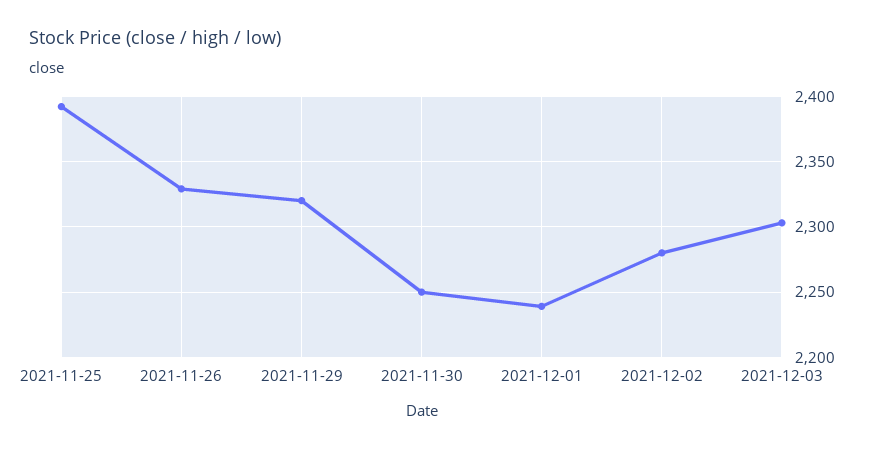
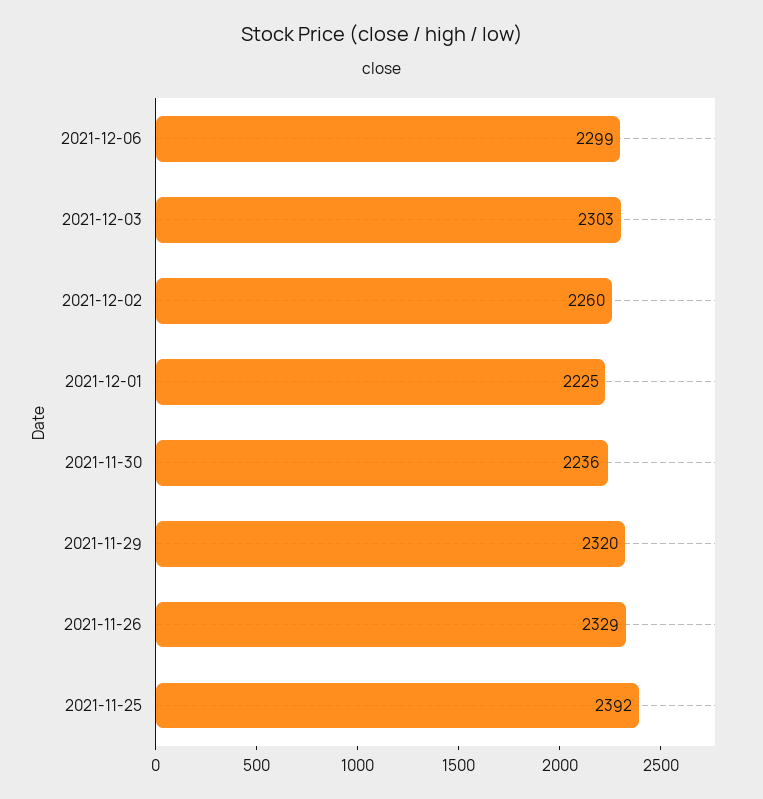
2021-11-30: 2250 -> 2236
2021-12-01: 2240 -> 2225
2021-12-02: 2280 -> 2260
2021-12-06: none -> 2299

